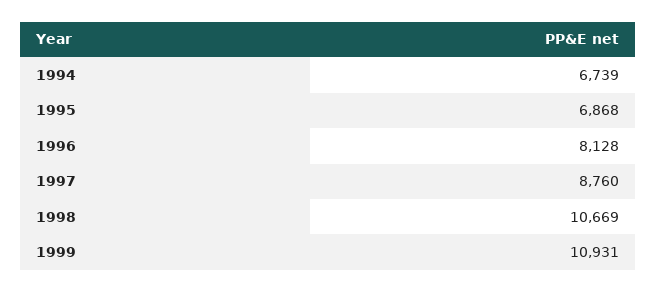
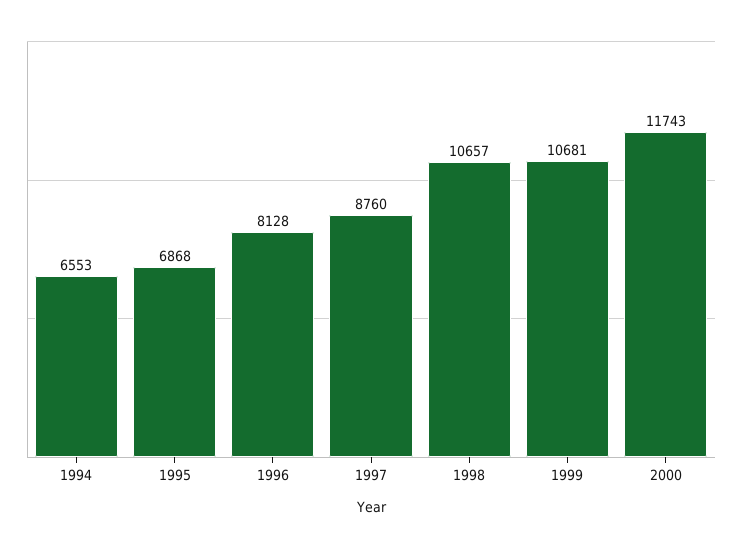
1994: 6739 -> 6553
1998: 10669 -> 10657
1999: 10931 -> 10681
2000: none -> 11743

